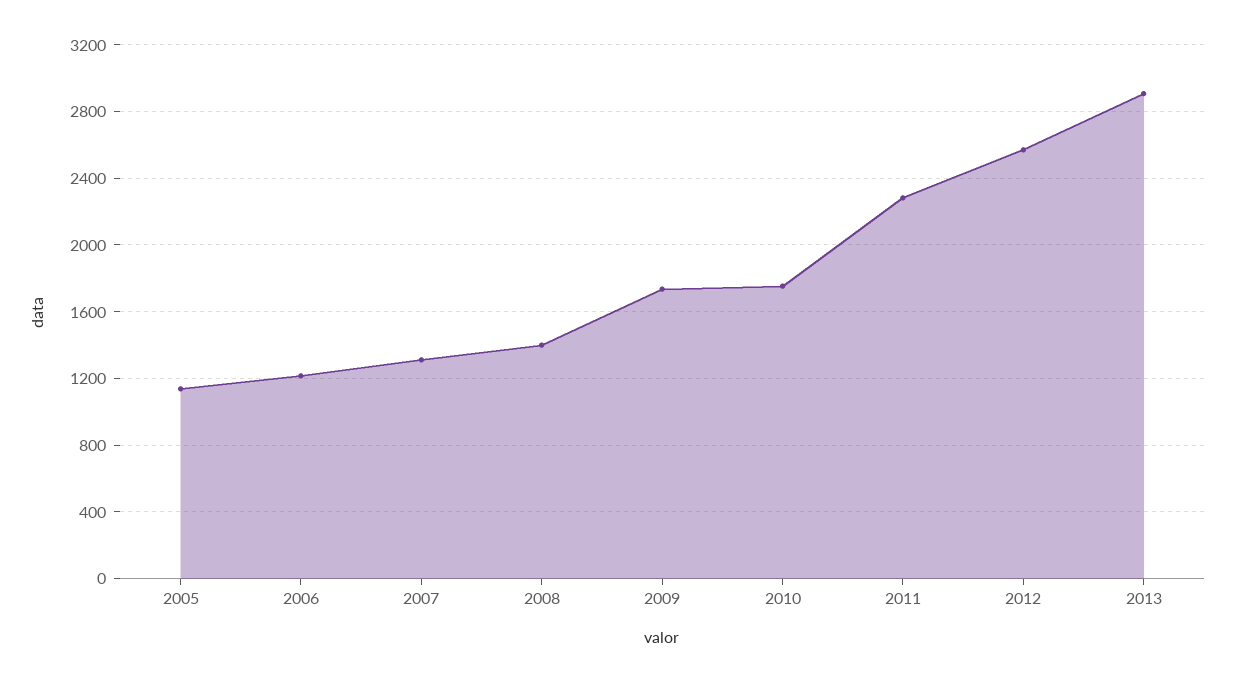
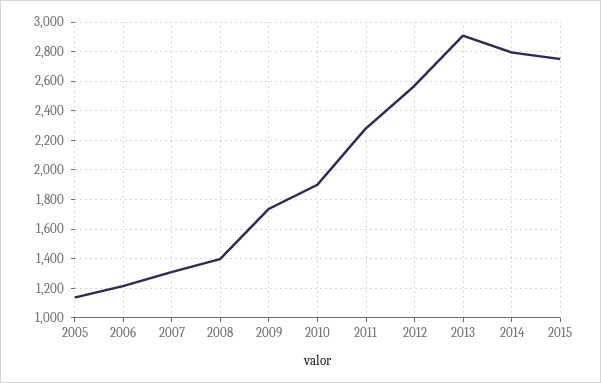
2010: 1750 -> 1900
2014: none -> 2800
2015: none -> 2750

